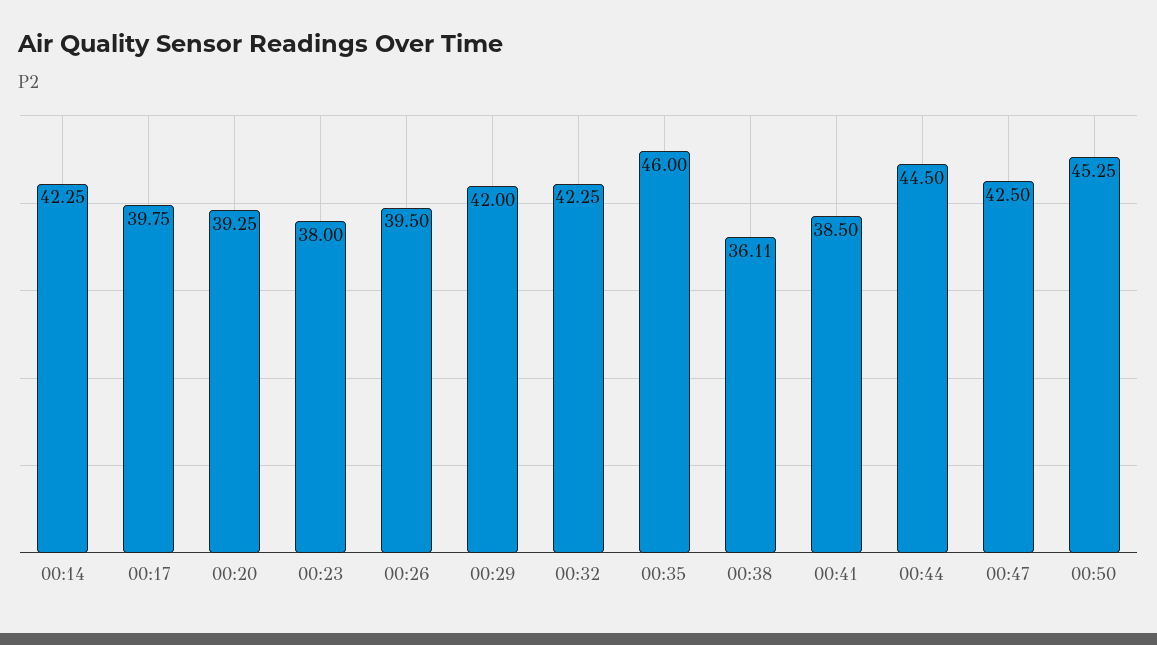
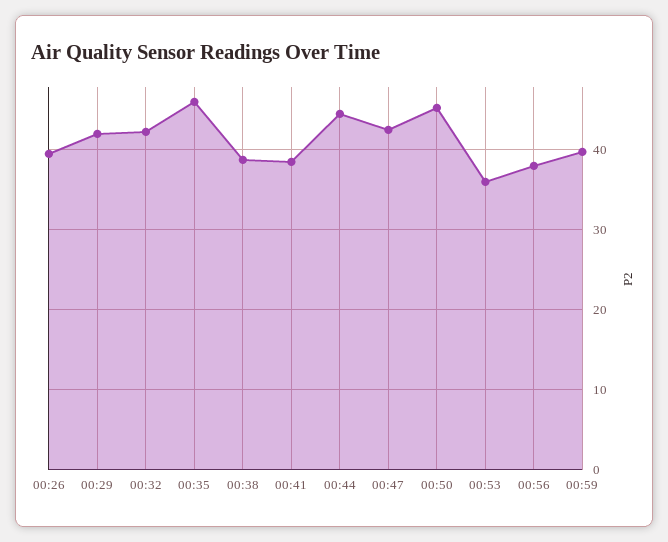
00:14: 42.25 -> none
00:17: 39.75 -> none
00:20: 39.25 -> none
00:23: 38 -> none
00:38: 36.11 -> 39
00:53: none -> 36
00:56: none -> 38
00:59: none -> 40

